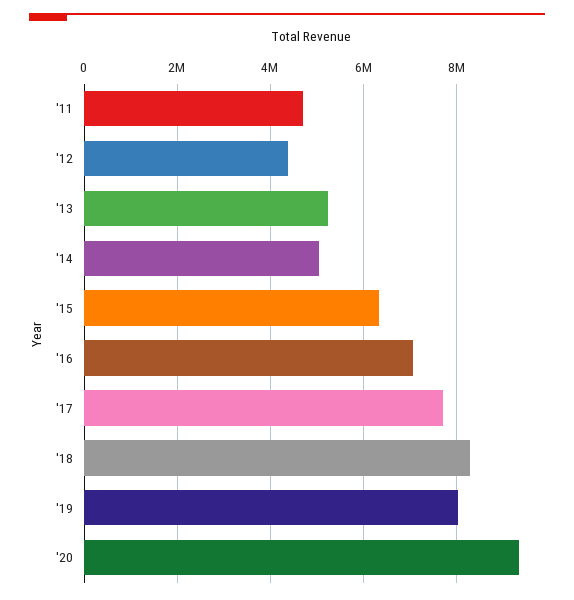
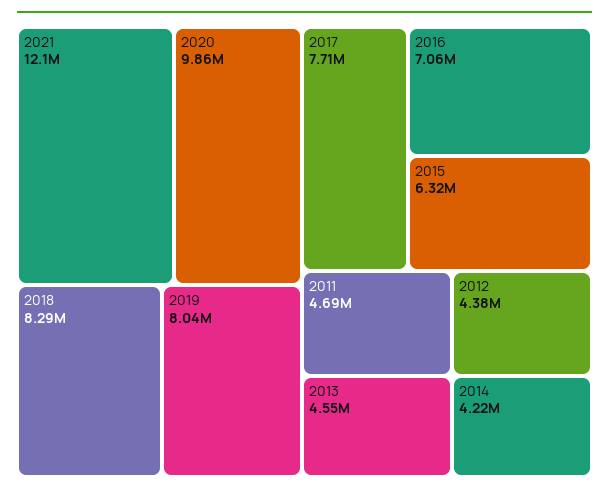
'13: 5200000 -> 4550000
'14: 5000000 -> 4220000
'20: 9400000 -> 9860000
2021: none -> 12100000

